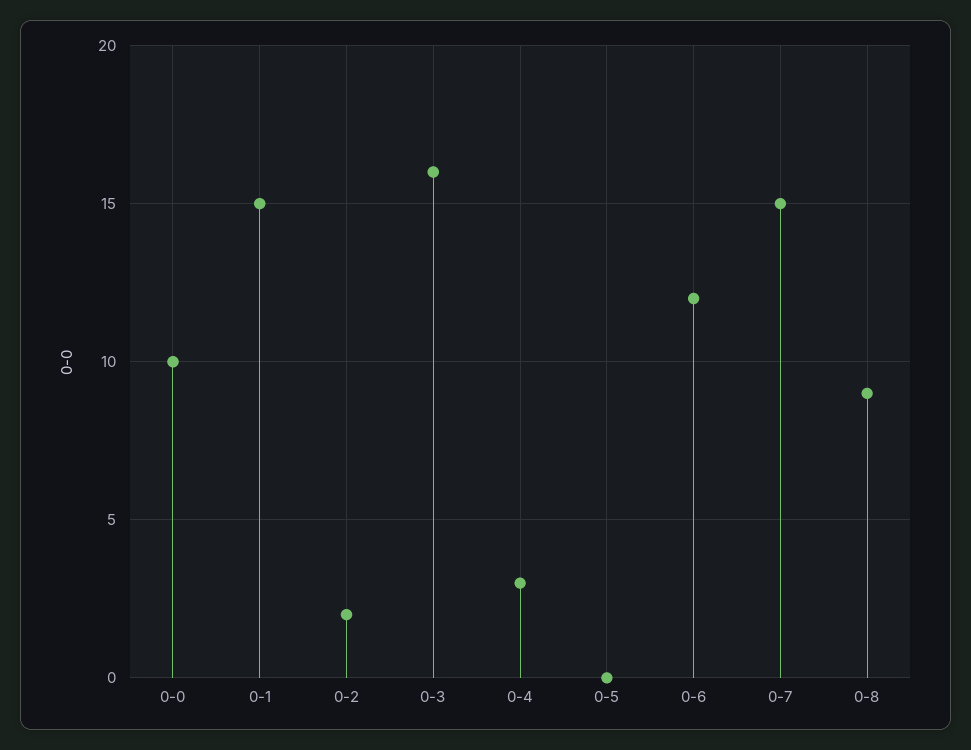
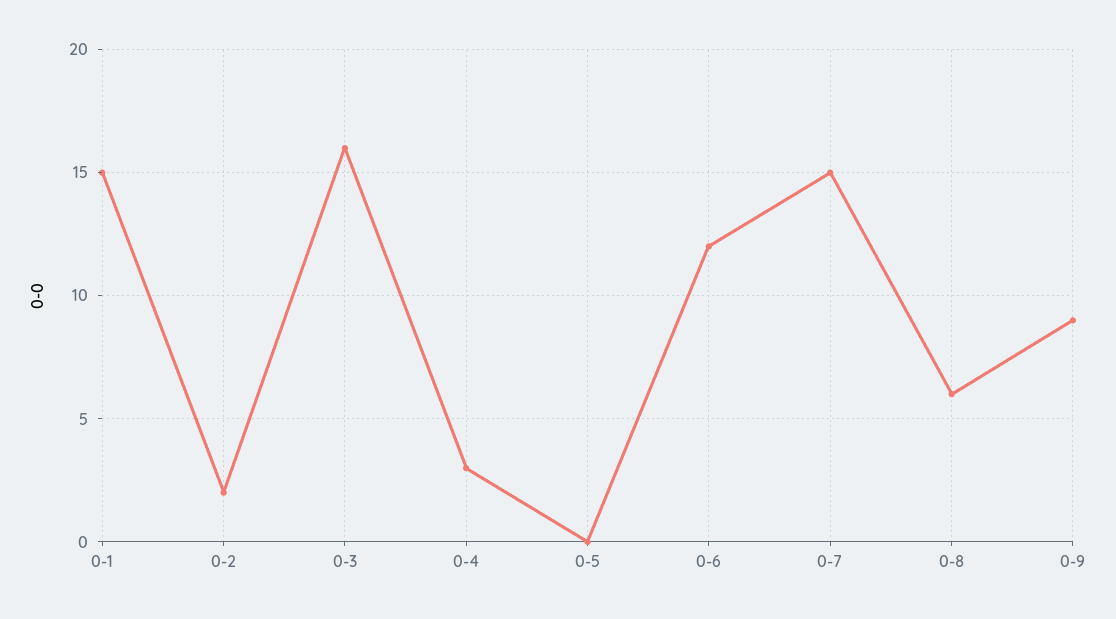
0-0: 10 -> none
0-8: 9 -> 6
0-9: none -> 9

